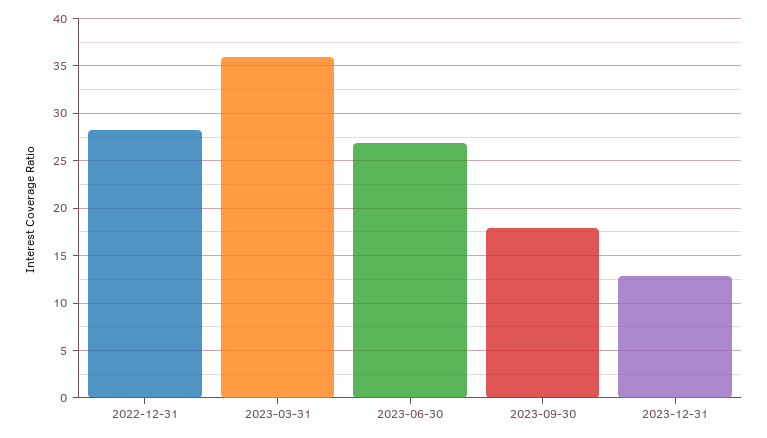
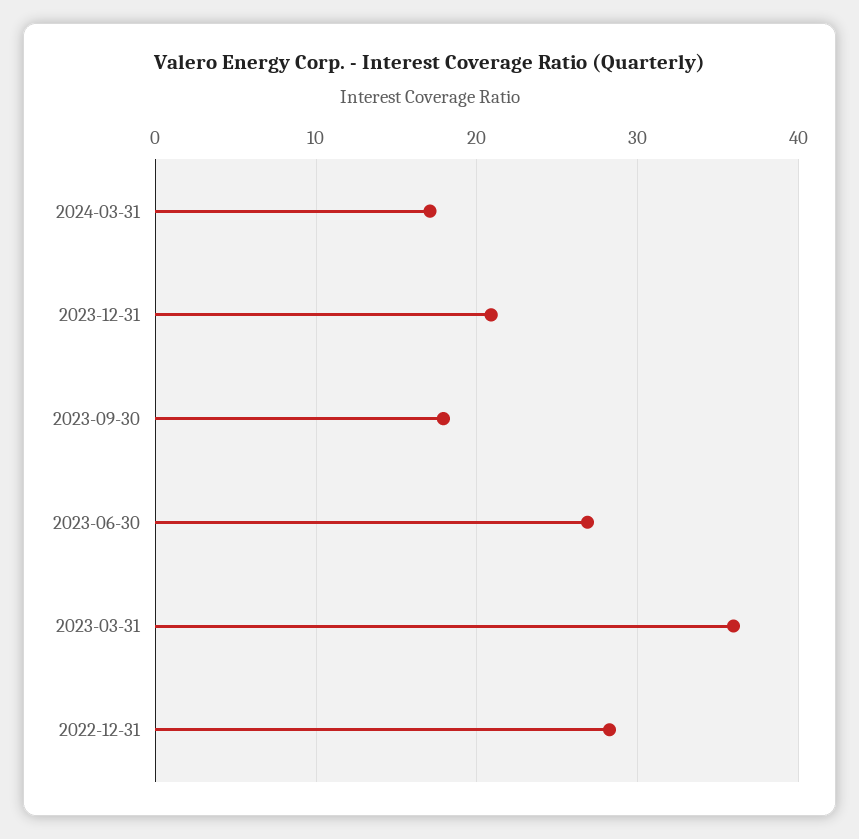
2023-12-31: 13 -> 21
2024-03-31: none -> 17

